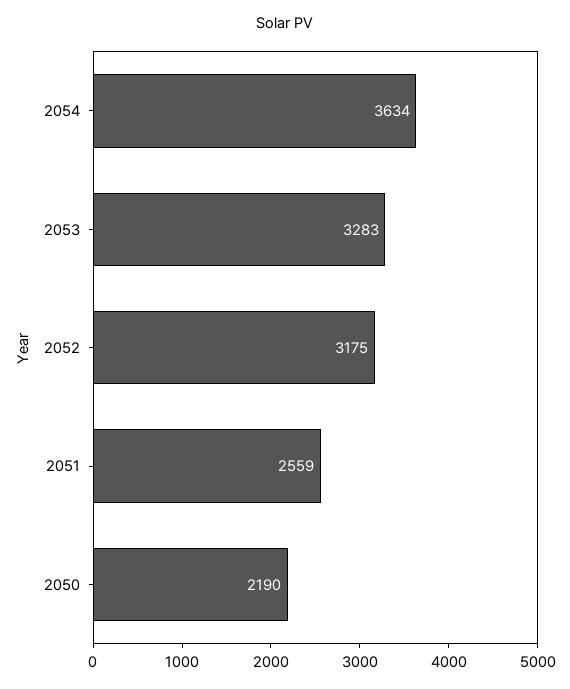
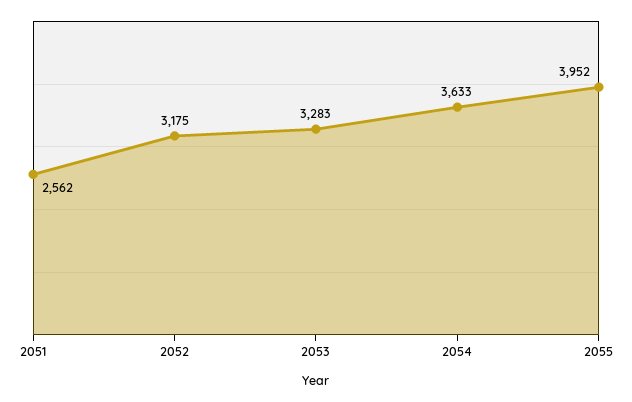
2054: 3634 -> 3633
2051: 2559 -> 2562
2050: 2190 -> none
2055: none -> 3952

